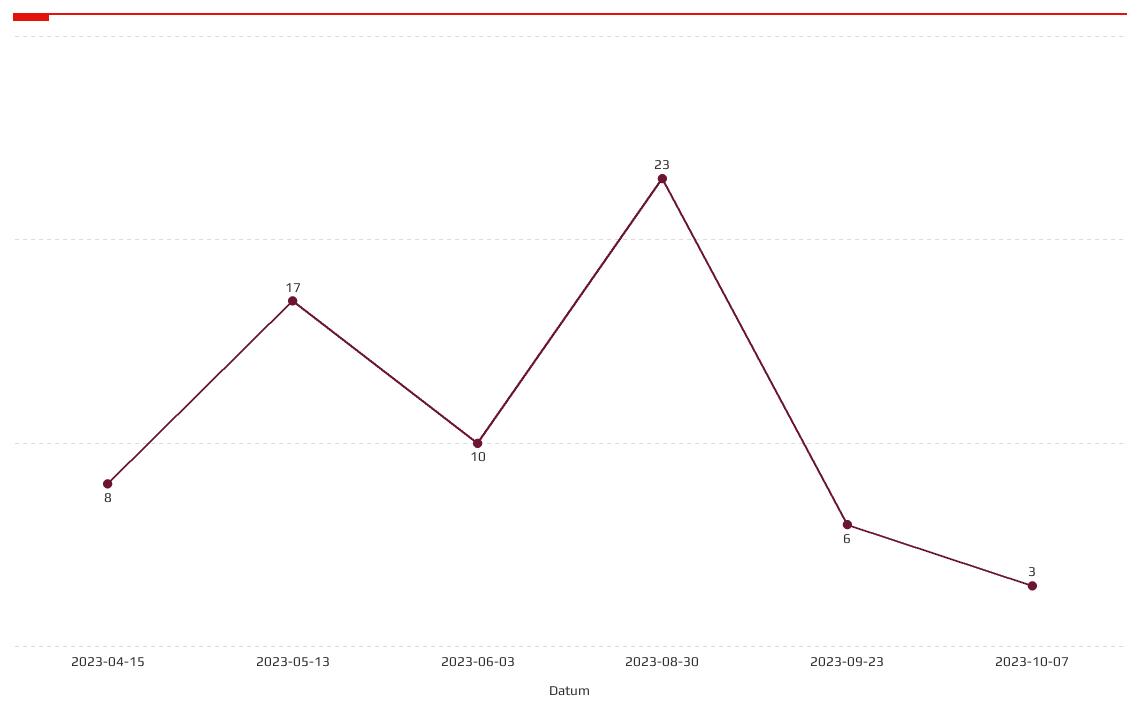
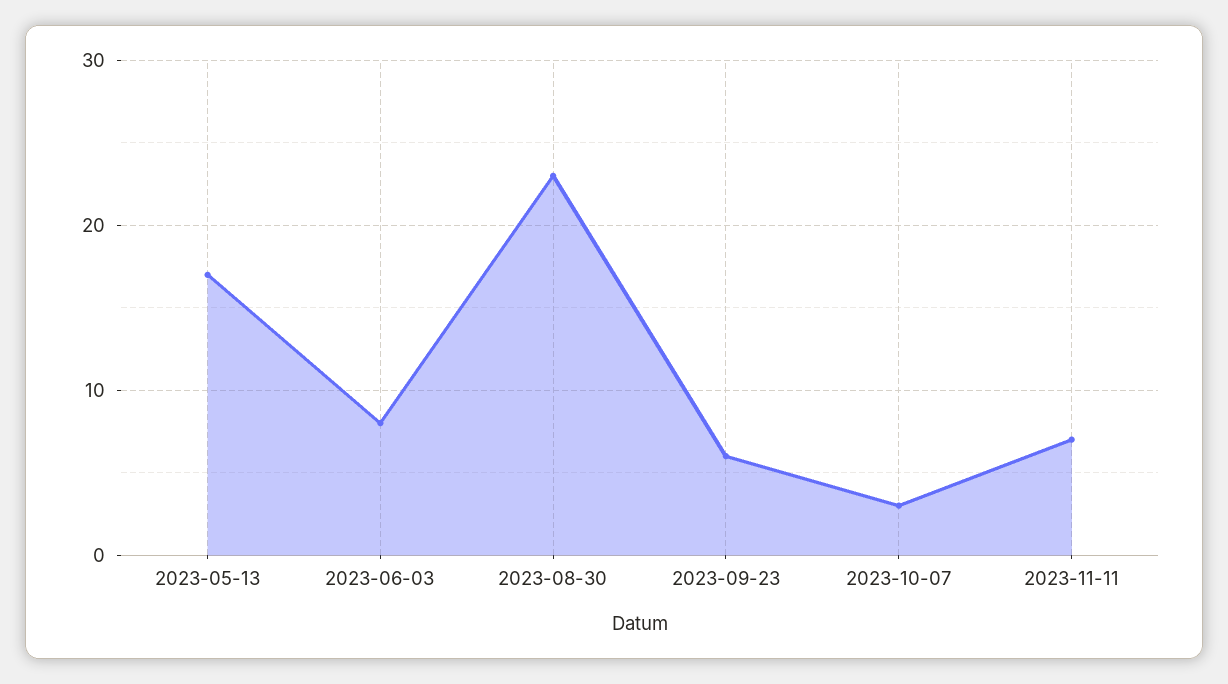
2023-04-15: 8 -> none
2023-06-03: 10 -> 8
2023-11-11: none -> 7

